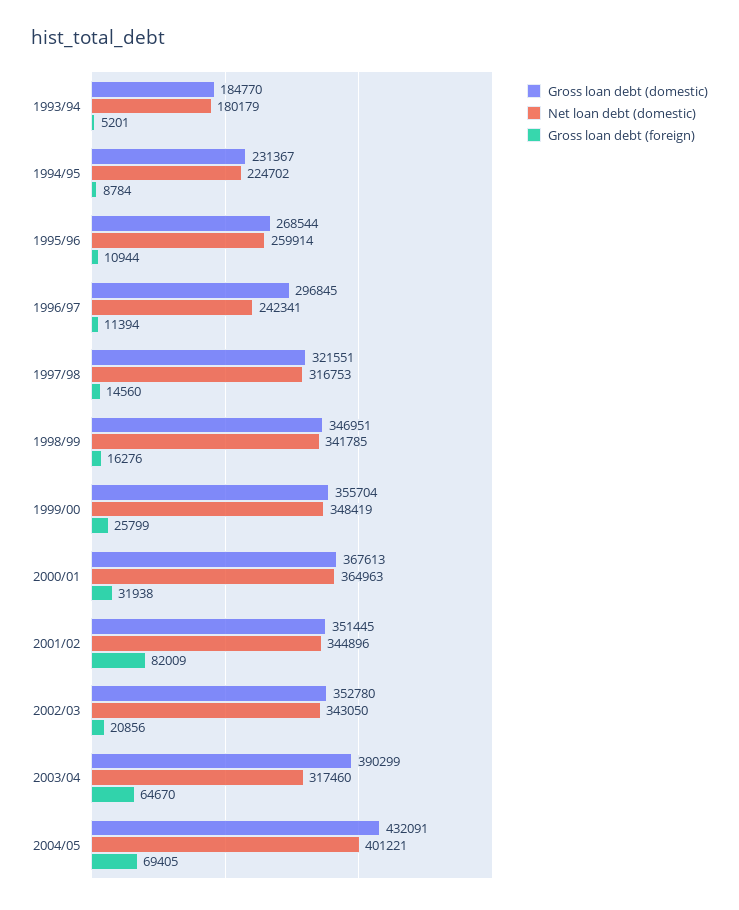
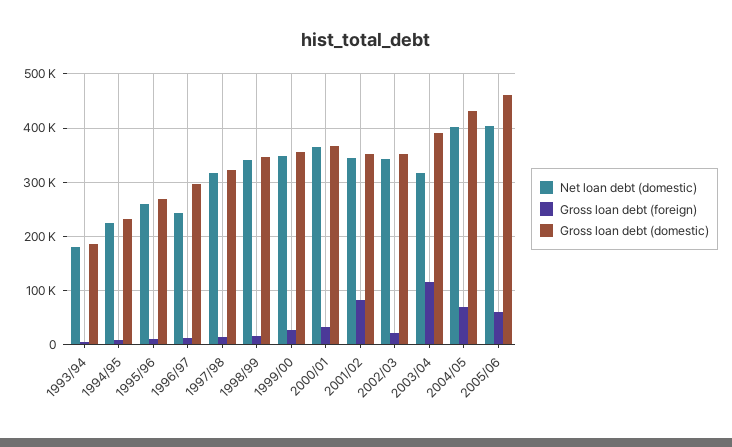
Gross loan debt (foreign), 2003/04: 64670 -> 120000
Net loan debt (domestic), 2005/06: none -> 400000
Gross loan debt (foreign), 2005/06: none -> 60000
Gross loan debt (domestic), 2005/06: none -> 460000

